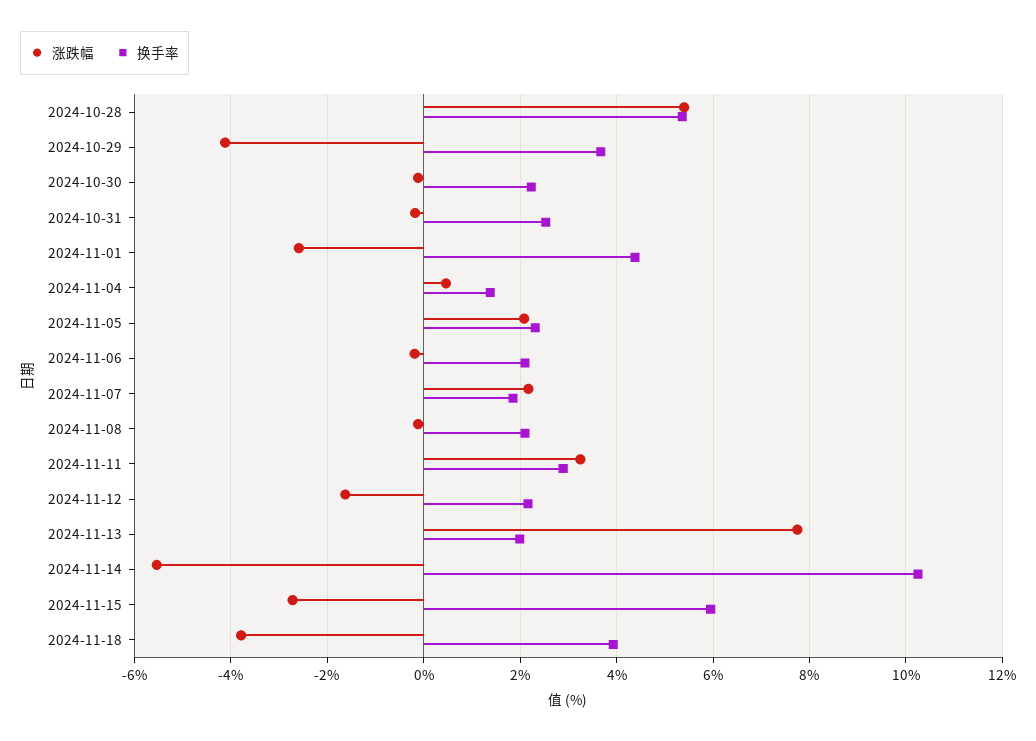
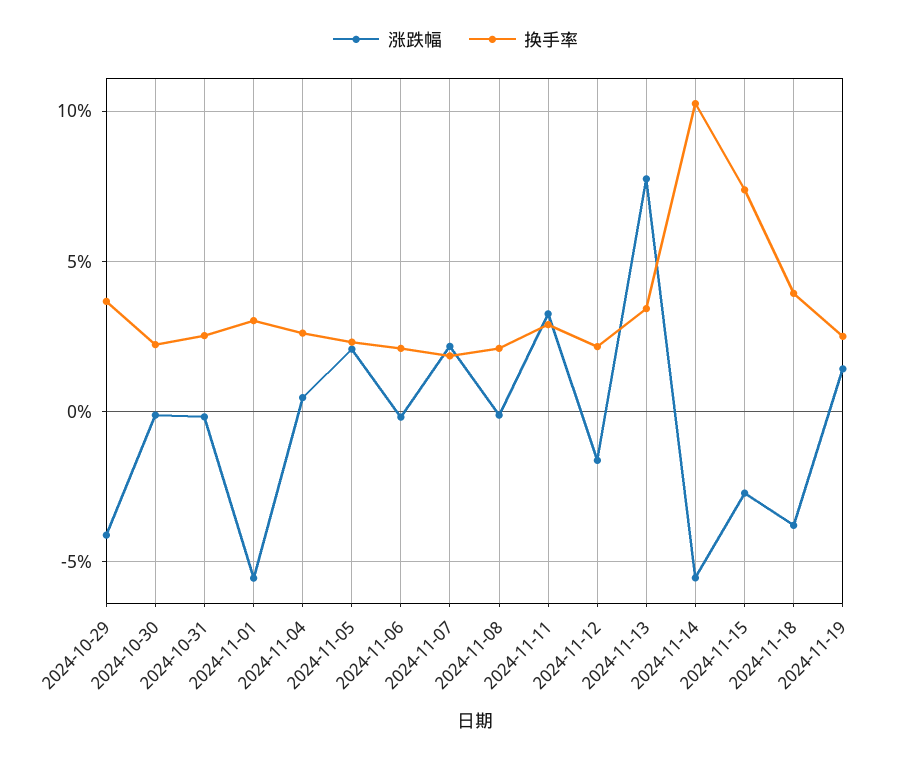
涨跌幅, 2024-10-28: 5.4 -> none
换手率, 2024-10-28: 5.4 -> none
涨跌幅, 2024-11-01: -2.6 -> -5.5
换手率, 2024-11-01: 4.4 -> 3
换手率, 2024-11-04: 1.4 -> 2.5
换手率, 2024-11-13: 2 -> 3.5
换手率, 2024-11-15: 6 -> 7.5
涨跌幅, 2024-11-19: none -> 1.5
换手率, 2024-11-19: none -> 2.5

